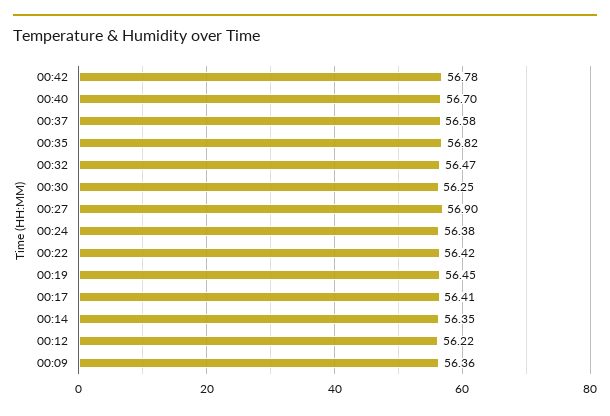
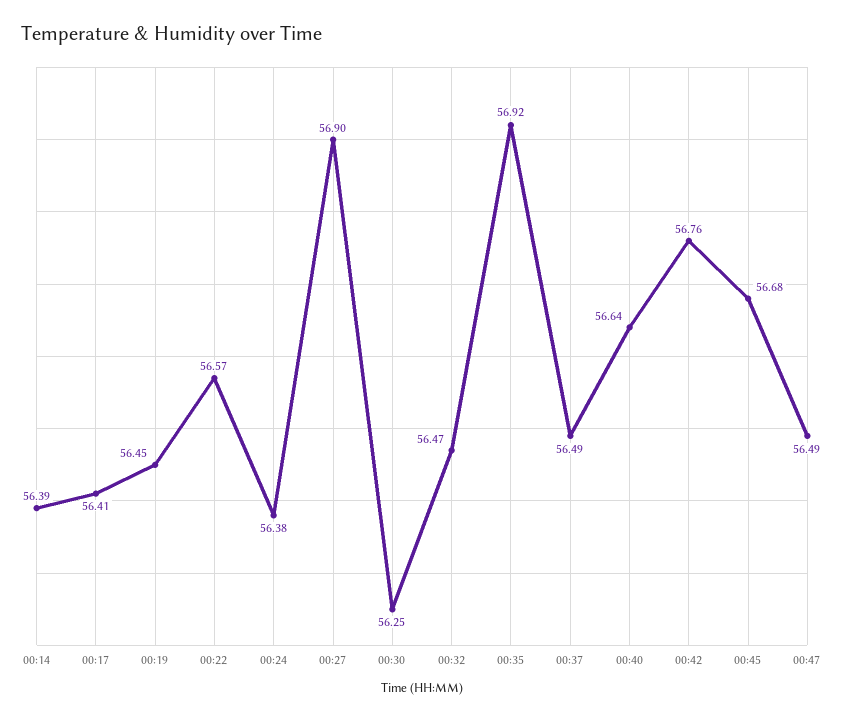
00:42: 56.78 -> 56.76
00:40: 56.7 -> 56.64
00:37: 56.58 -> 56.49
00:35: 56.82 -> 56.92
00:22: 56.42 -> 56.57
00:14: 56.35 -> 56.39
00:12: 56.22 -> none
00:09: 56.36 -> none
00:45: none -> 56.68
00:47: none -> 56.49

